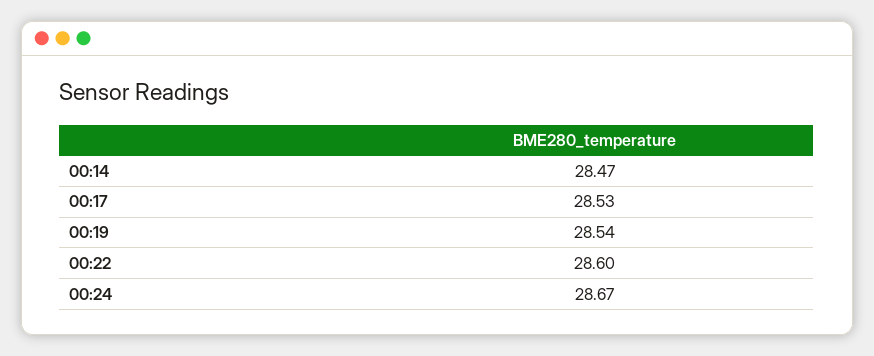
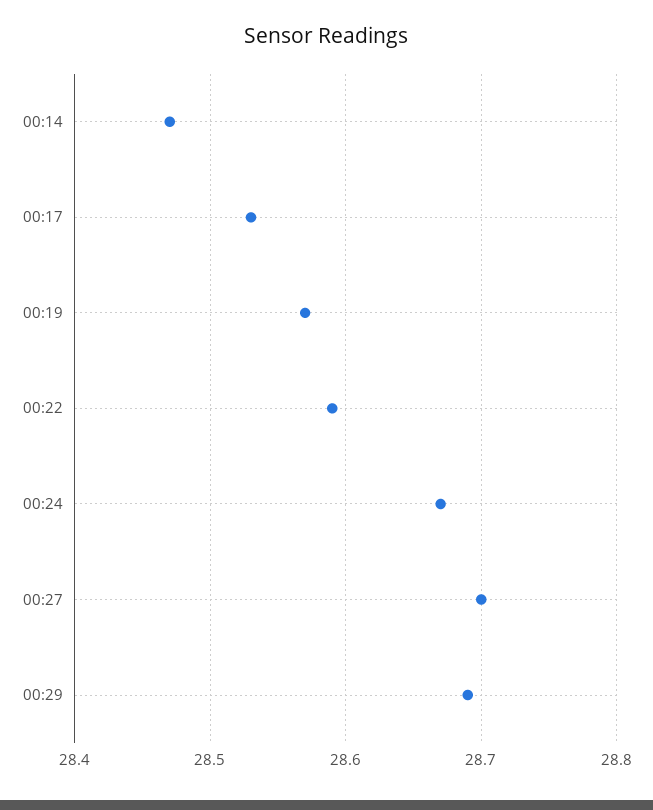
00:19: 28.54 -> 28.57
00:22: 28.6 -> 28.59
00:27: none -> 28.7
00:29: none -> 28.69

